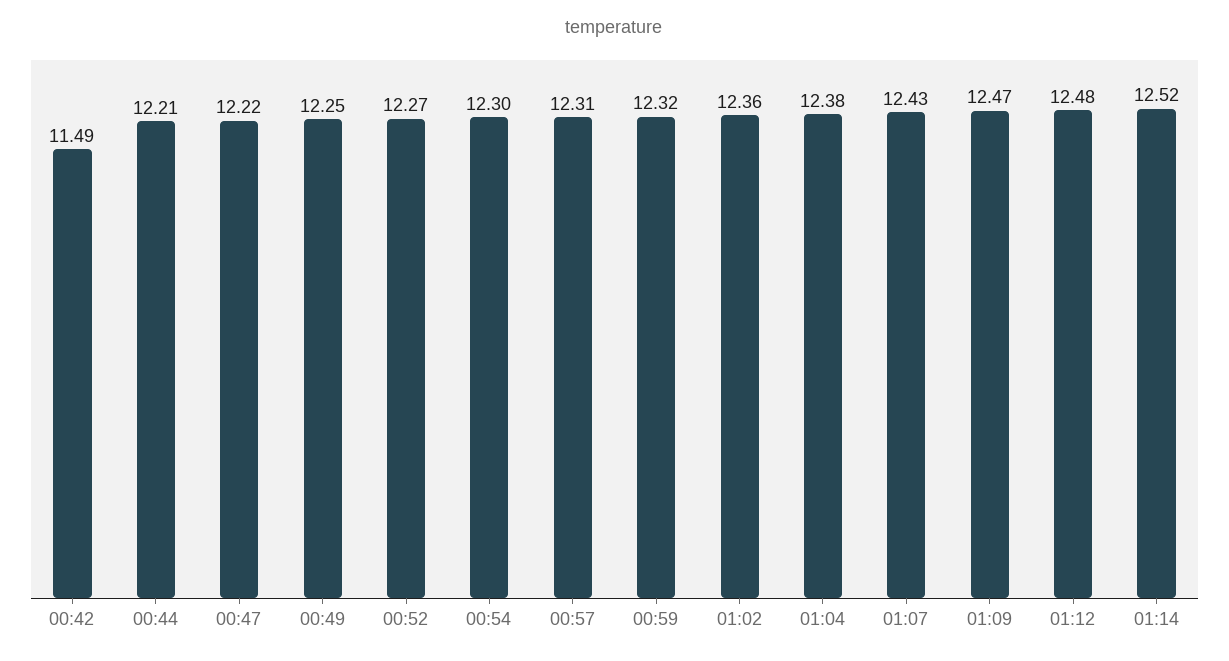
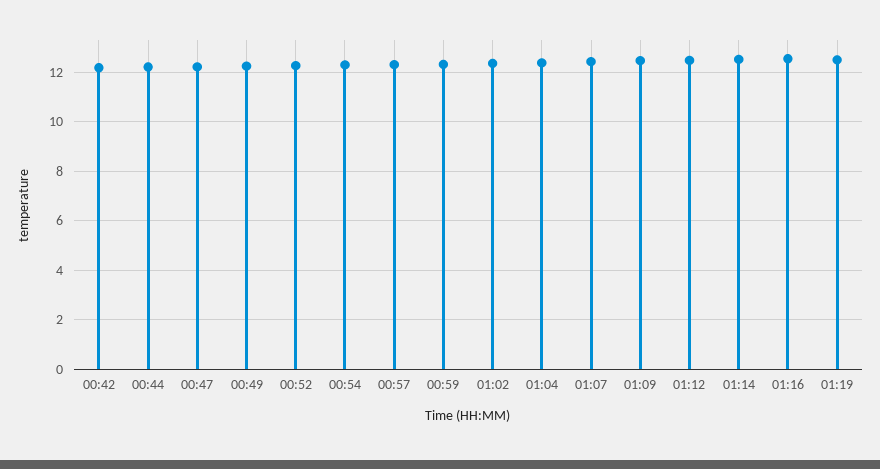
00:42: 11.49 -> 12.25
01:16: none -> 12.5
01:19: none -> 12.5

